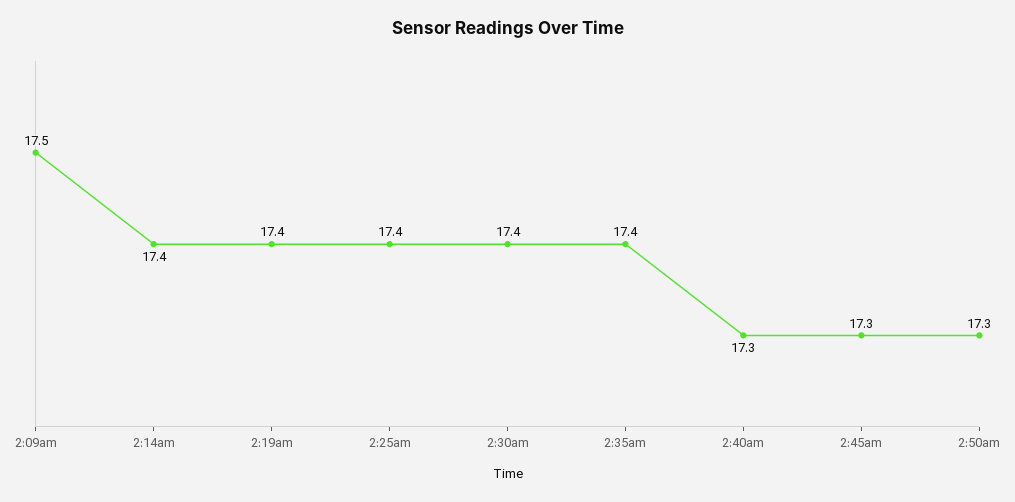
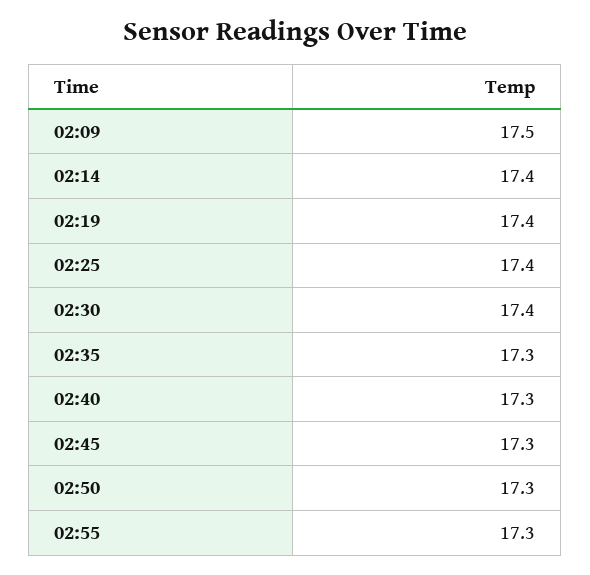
2:35am: 17.4 -> 17.3
02:55: none -> 17.3

